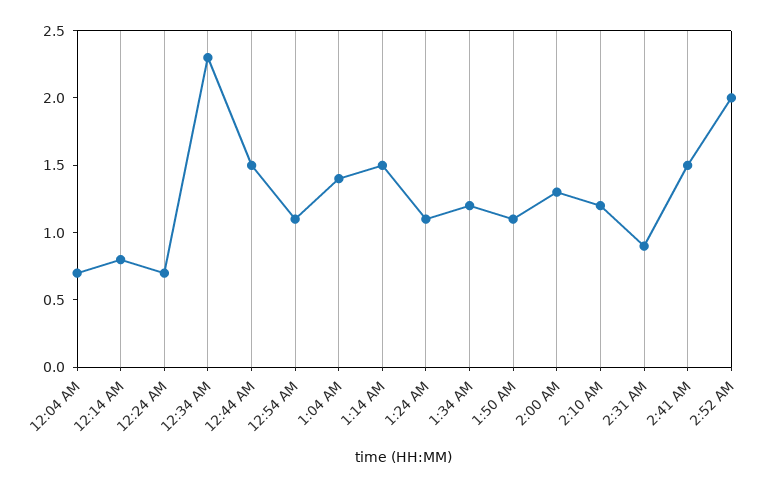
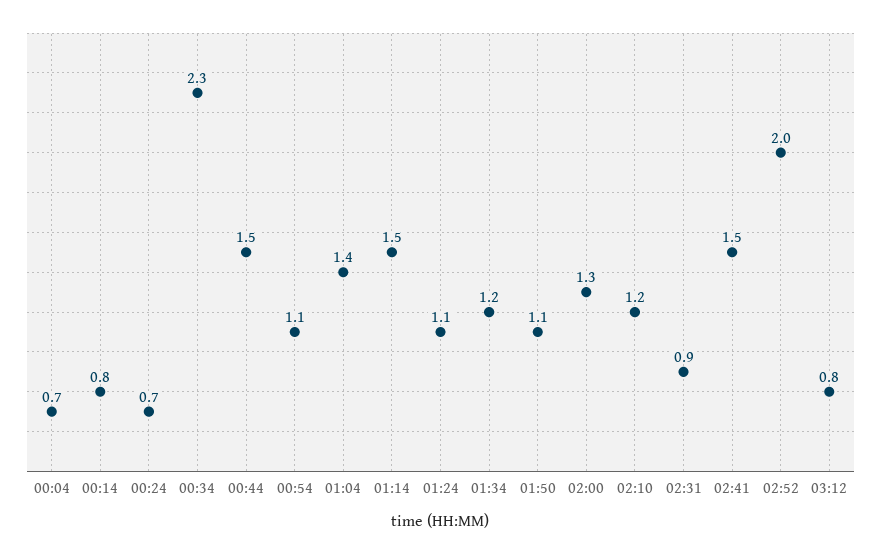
03:12: none -> 0.8

